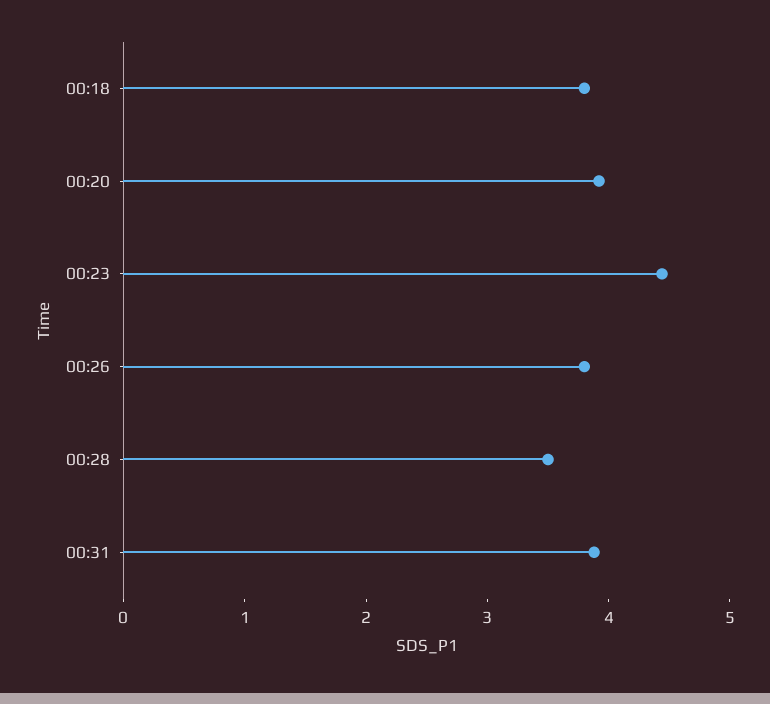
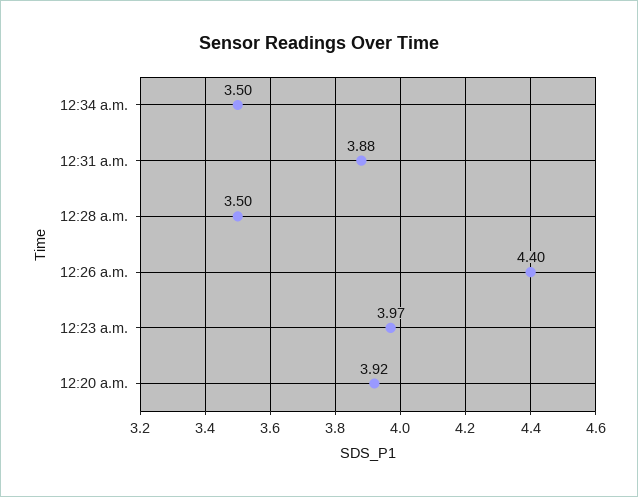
00:18: 3.8 -> none
00:23: 4.4 -> 3.97
00:26: 3.8 -> 4.4
12:34 a.m.: none -> 3.5

